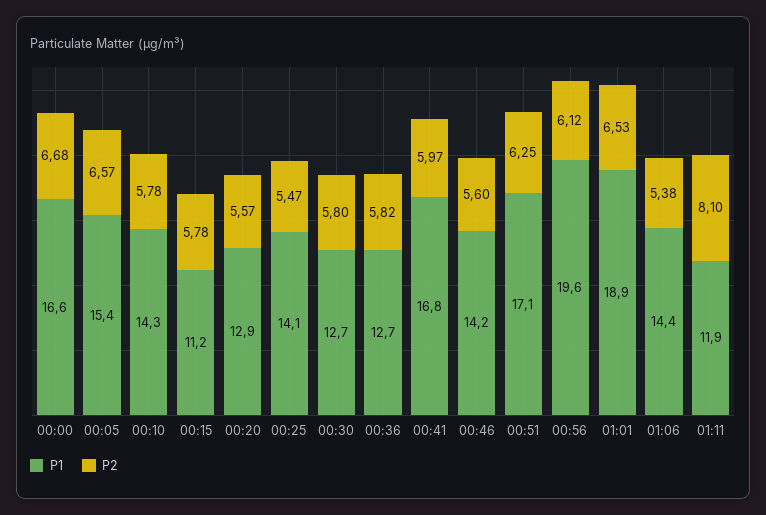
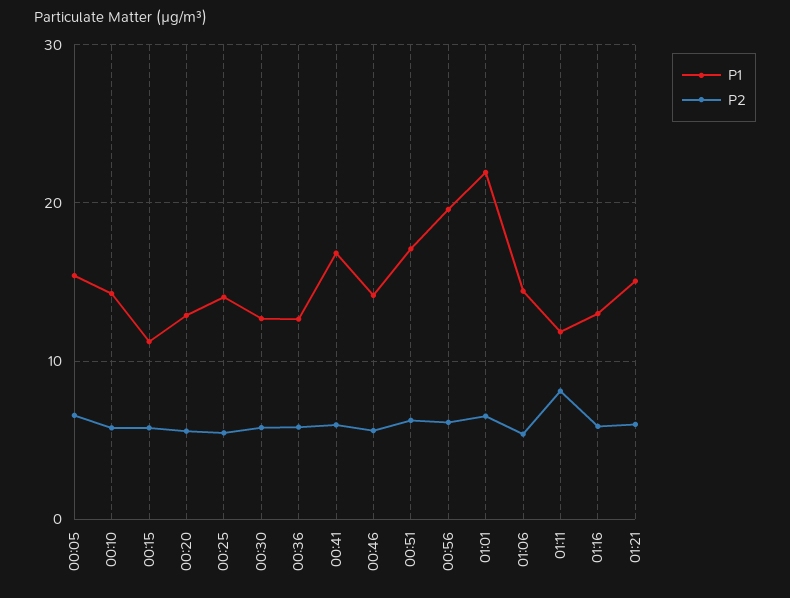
P1, 00:00: 16.6 -> none
P2, 00:00: 6.68 -> none
P1, 01:01: 18.9 -> 22
P1, 01:16: none -> 13
P2, 01:16: none -> 6
P1, 01:21: none -> 15
P2, 01:21: none -> 6

